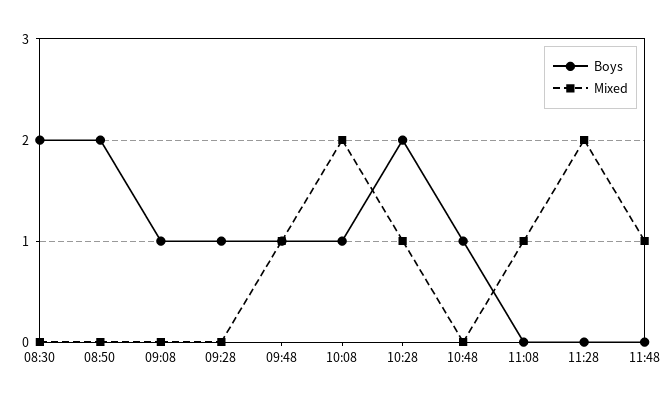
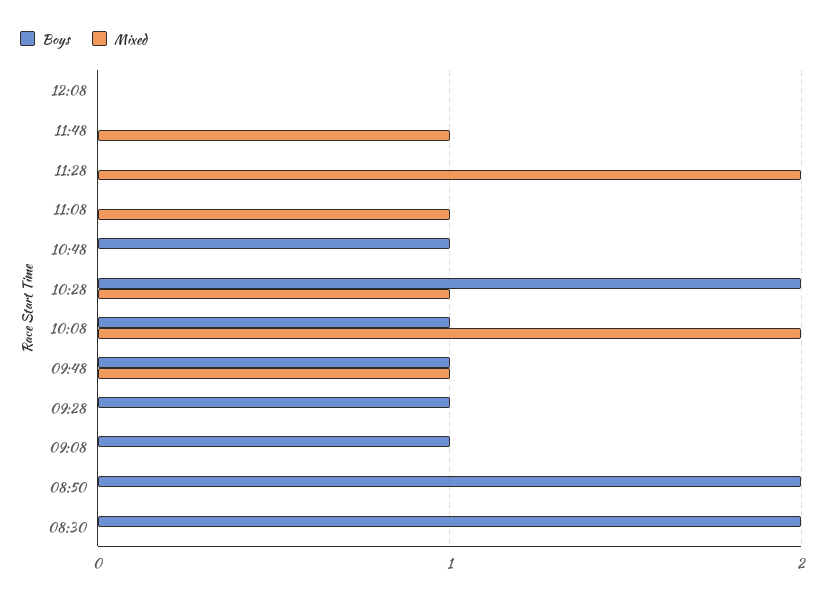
Boys, 12:08: none -> 0
Mixed, 12:08: none -> 0

